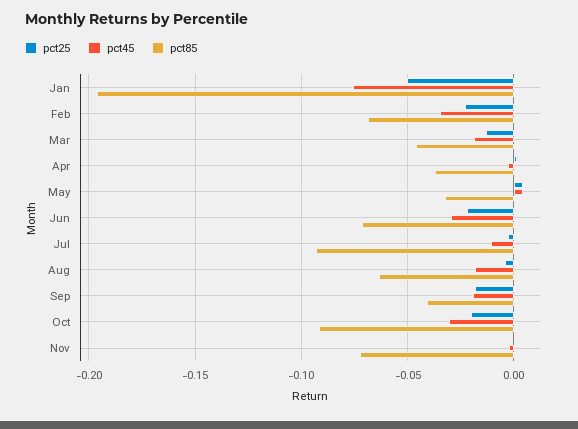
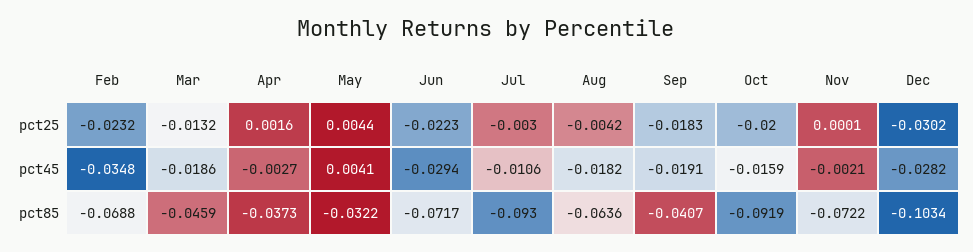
pct25, Jan: -0.05 -> none
pct45, Jan: -0.075 -> none
pct85, Jan: -0.195 -> none
pct45, Oct: -0.03 -> -0.0159
pct25, Dec: none -> -0.0302
pct45, Dec: none -> -0.0282
pct85, Dec: none -> -0.1034

